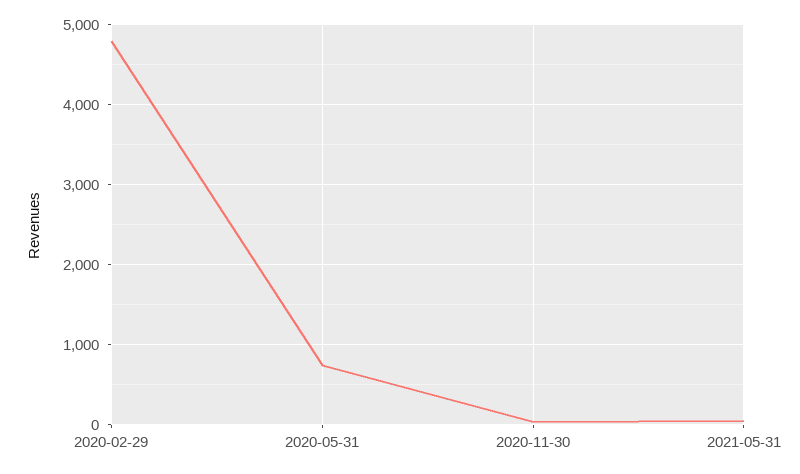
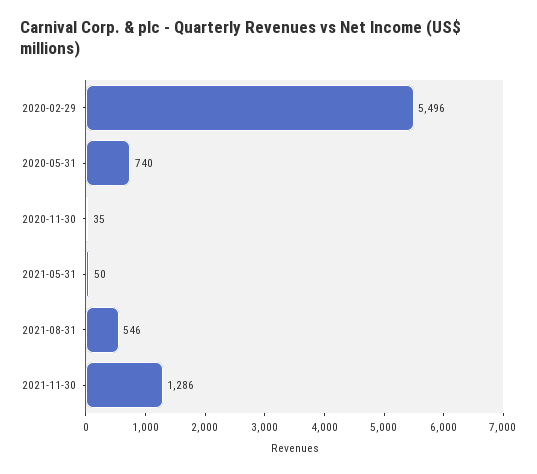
2020-02-29: 4800 -> 5496
2021-08-31: none -> 546
2021-11-30: none -> 1286

